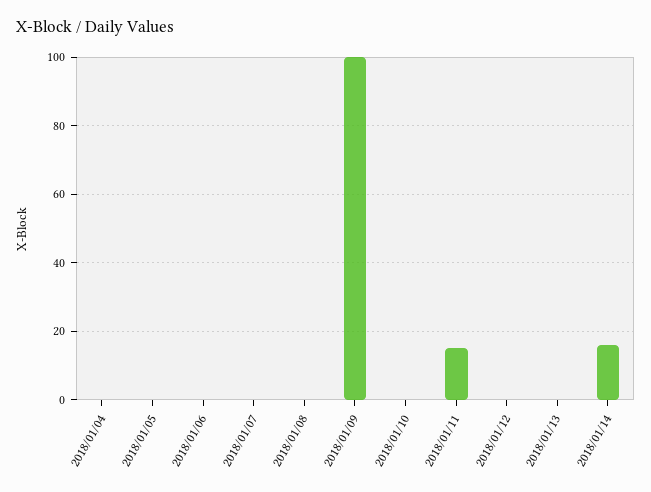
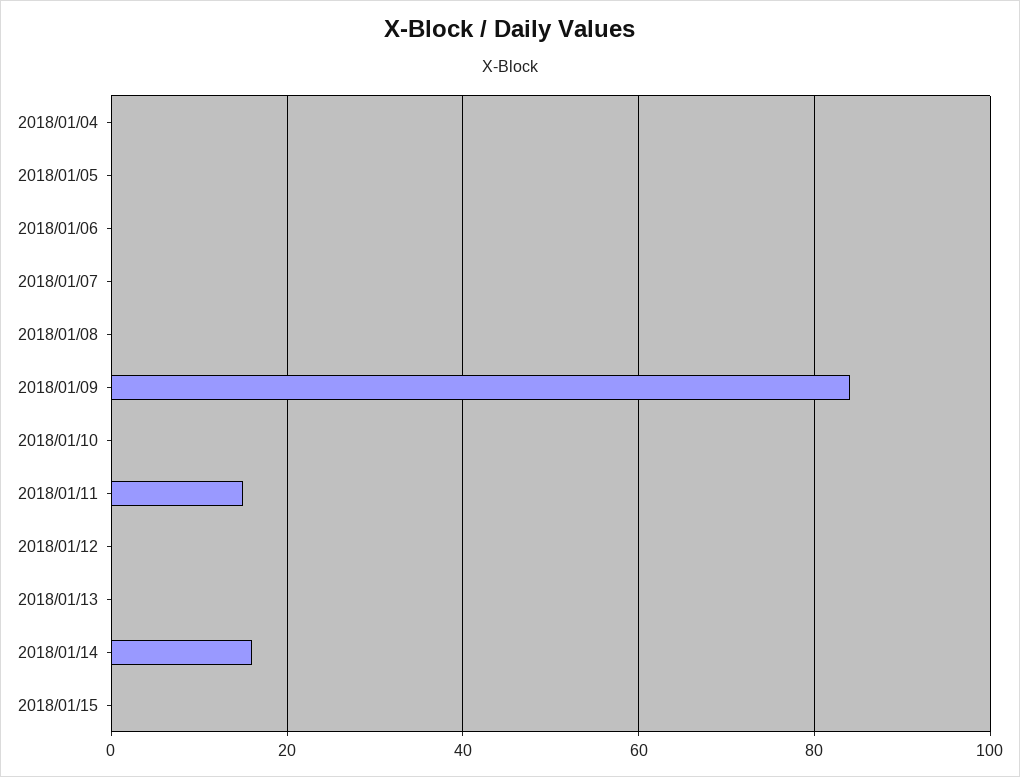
2018/01/09: 100 -> 85
2018/01/15: none -> 0

